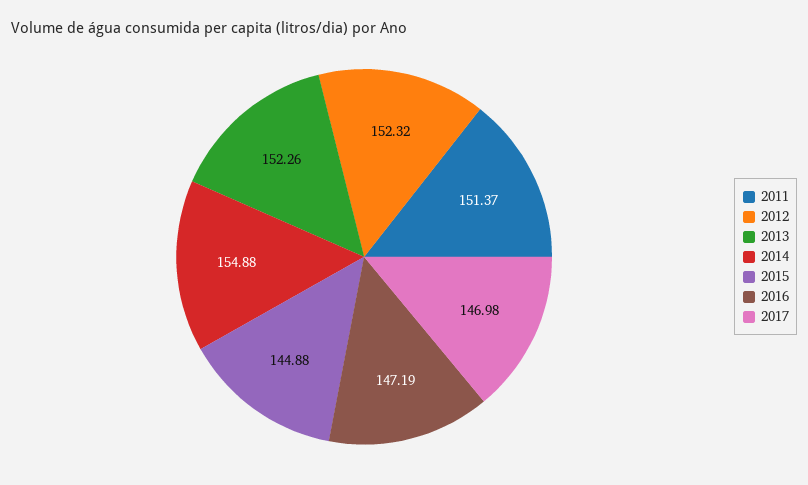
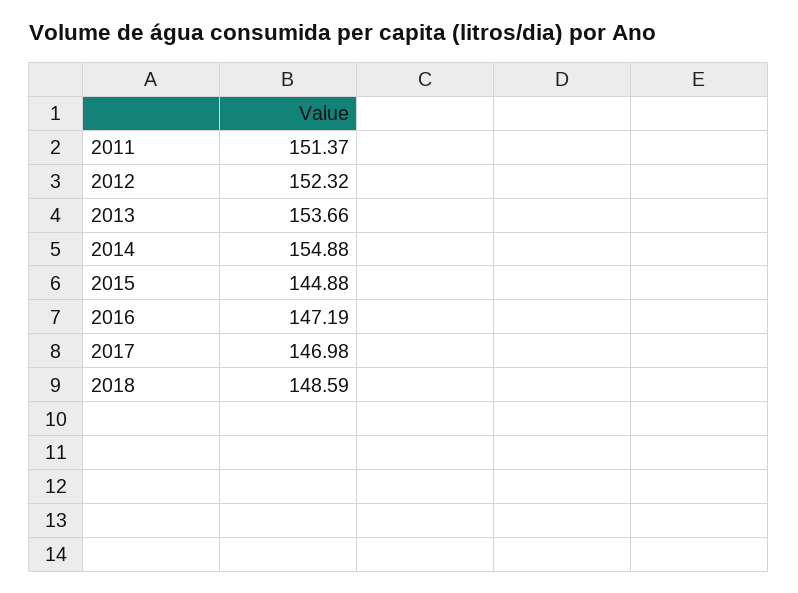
2013: 152.26 -> 153.66
2018: none -> 148.59

